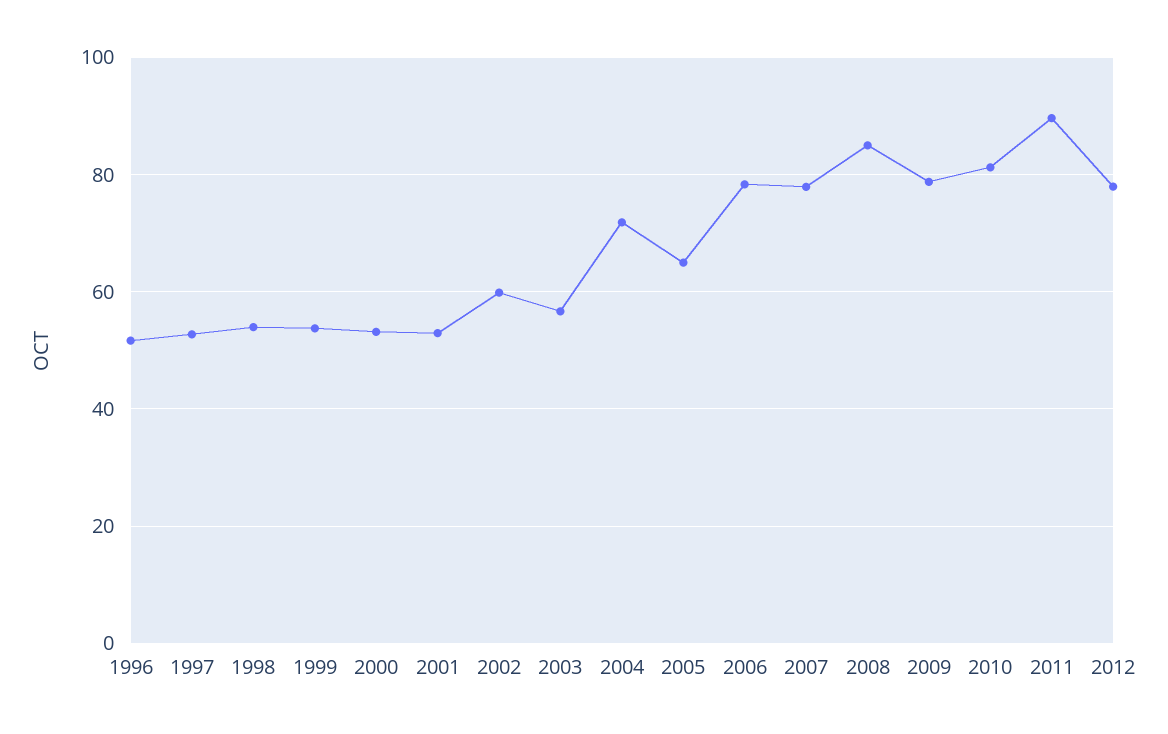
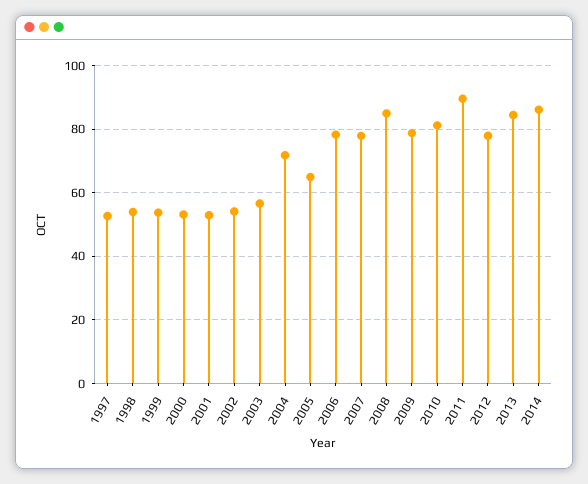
1996: 52 -> none
2002: 60 -> 54
2013: none -> 84
2014: none -> 86

